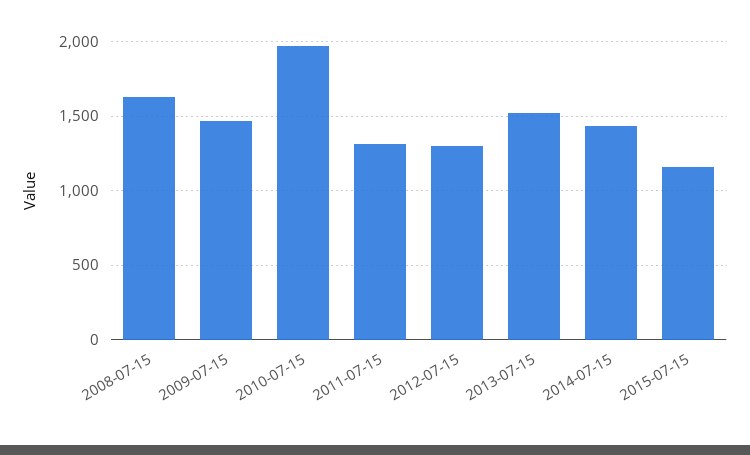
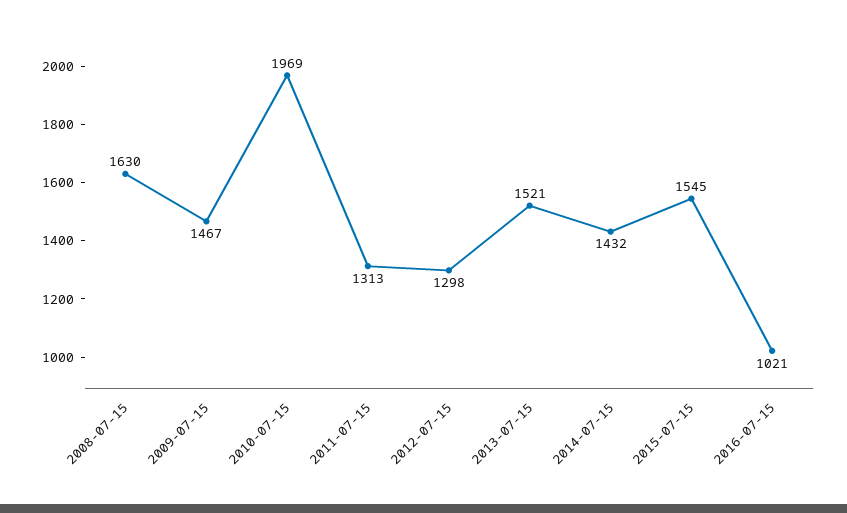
2015-07-15: 1150 -> 1545
2016-07-15: none -> 1021

